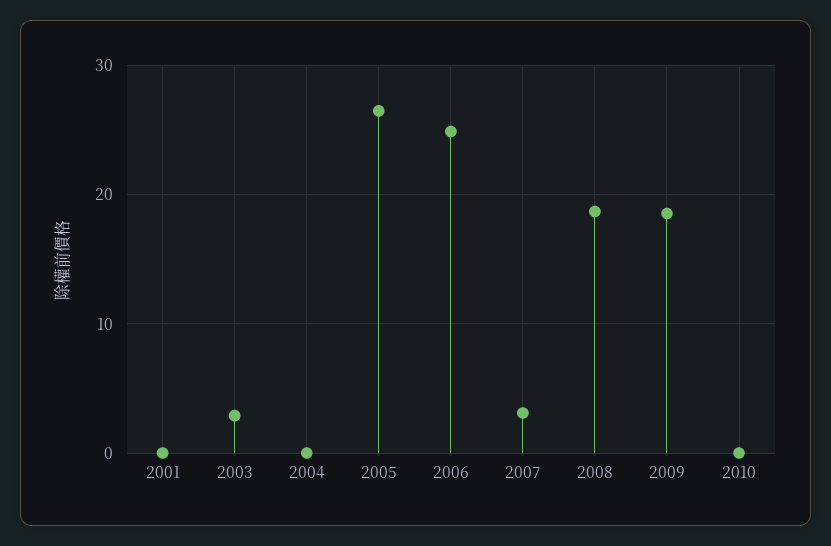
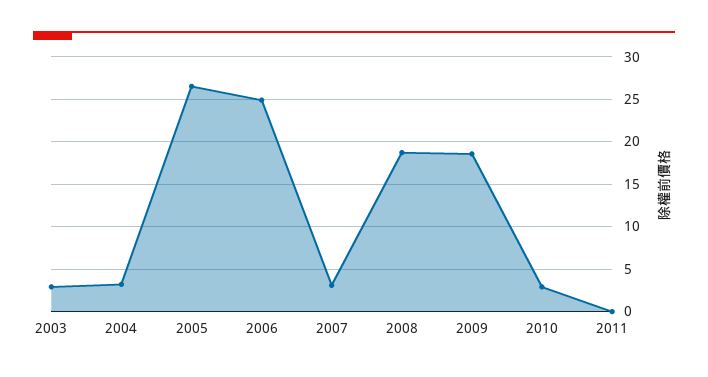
2001: 0 -> none
2004: 0 -> 3
2010: 0 -> 3
2011: none -> 0

